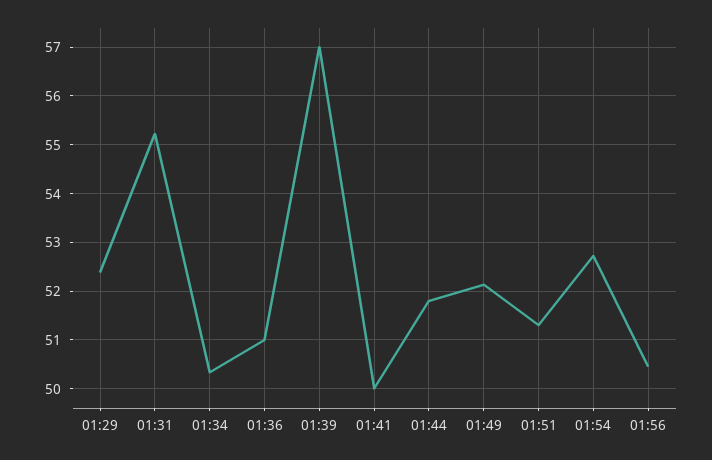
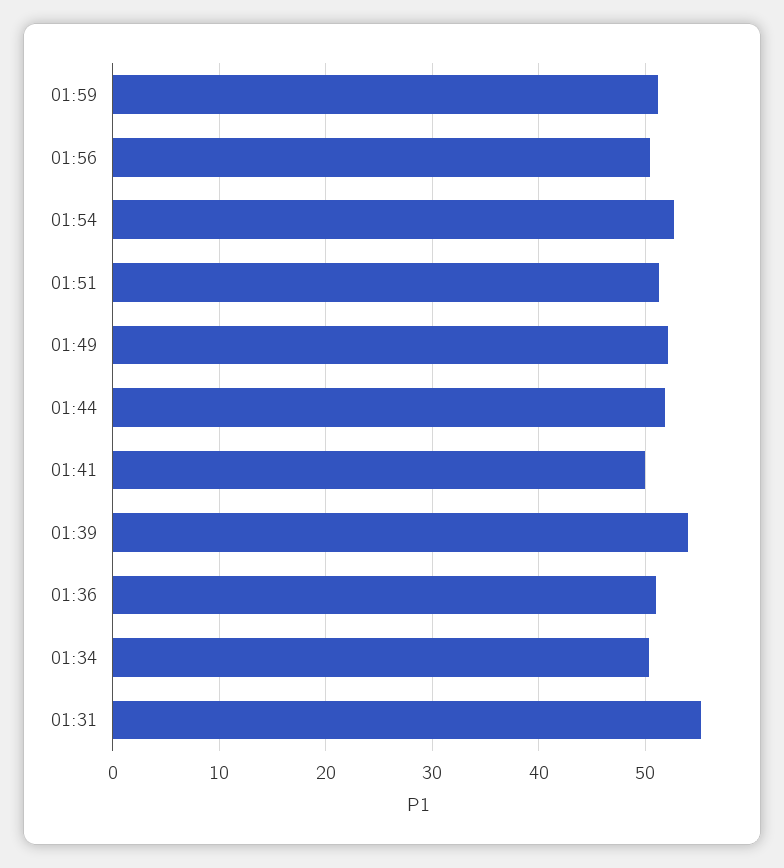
01:29: 52.4 -> none
01:39: 57 -> 54
01:59: none -> 51

